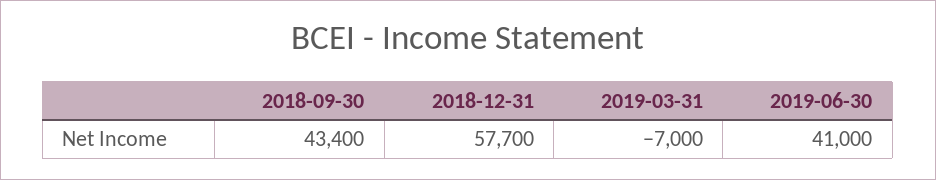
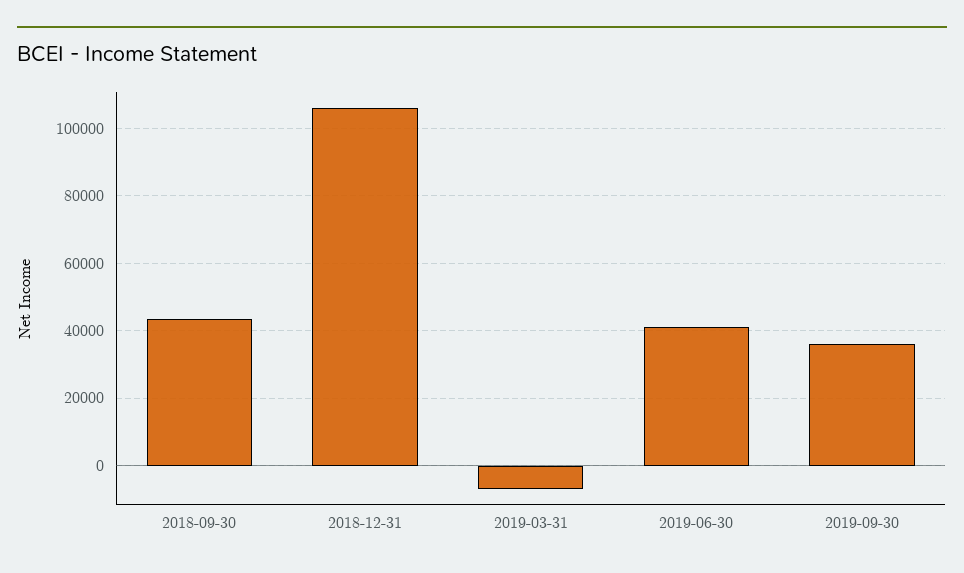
2018-12-31: 57700 -> 106000
2019-09-30: none -> 36000

